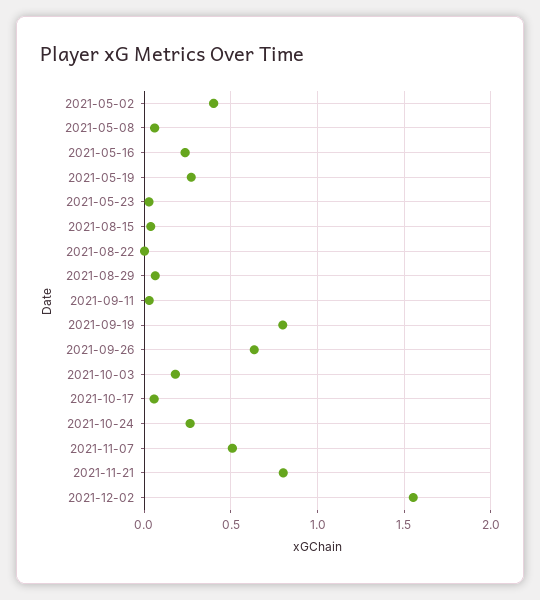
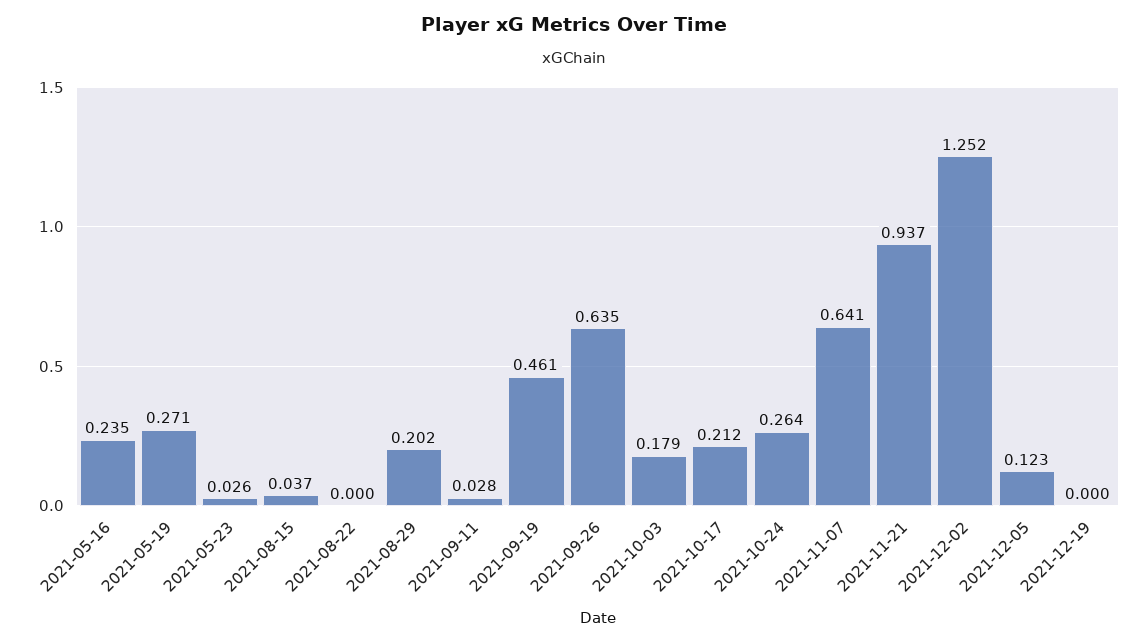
2021-05-02: 0.4 -> none
2021-05-08: 0.05 -> none
2021-08-29: 0.05 -> 0.202
2021-09-19: 0.8 -> 0.461
2021-10-17: 0.05 -> 0.212
2021-11-07: 0.5 -> 0.641
2021-11-21: 0.8 -> 0.937
2021-12-02: 1.55 -> 1.252
2021-12-05: none -> 0.123
2021-12-19: none -> 0

